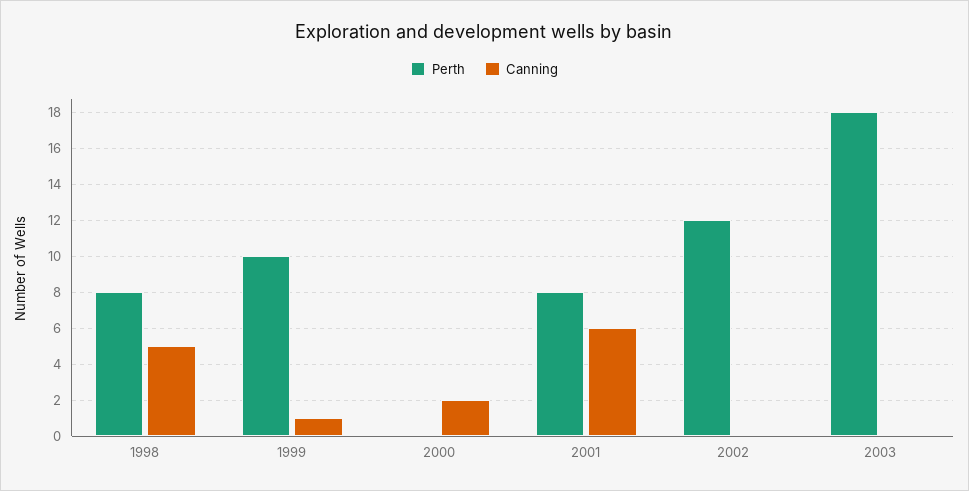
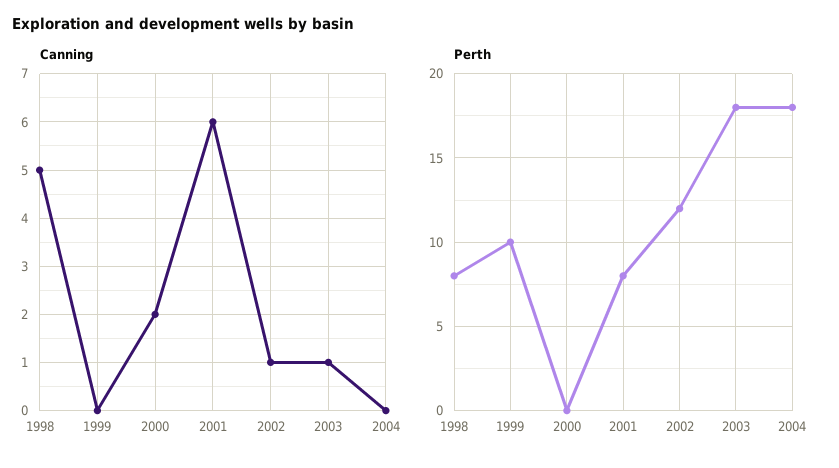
Canning, 1999: 1 -> 0
Canning, 2002: 0 -> 1
Canning, 2003: 0 -> 1
Canning, 2004: none -> 0
Perth, 2004: none -> 18

